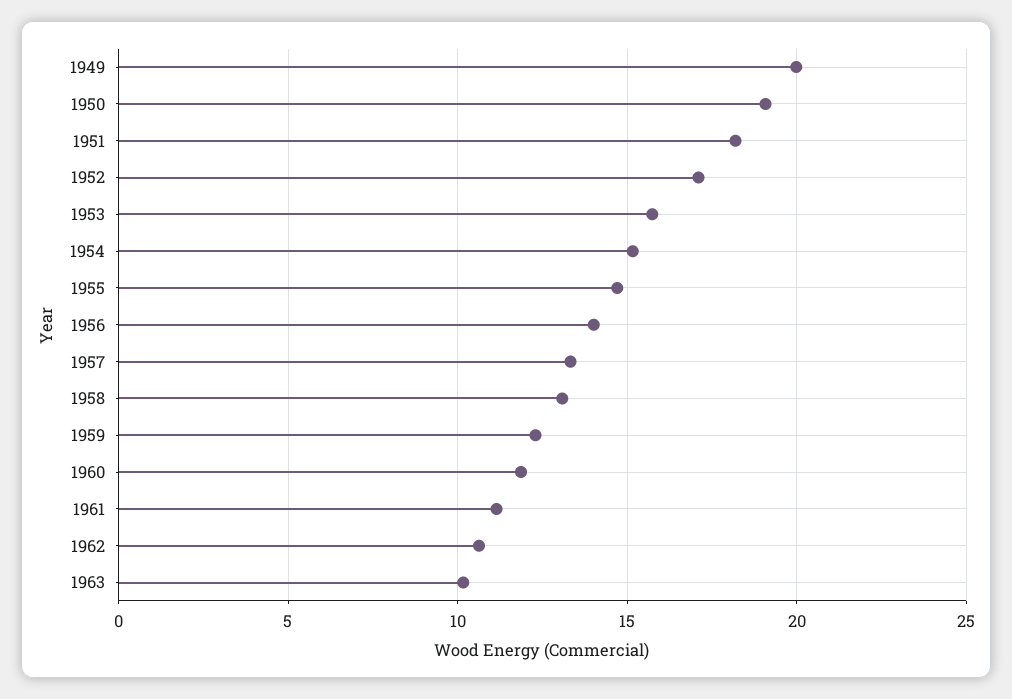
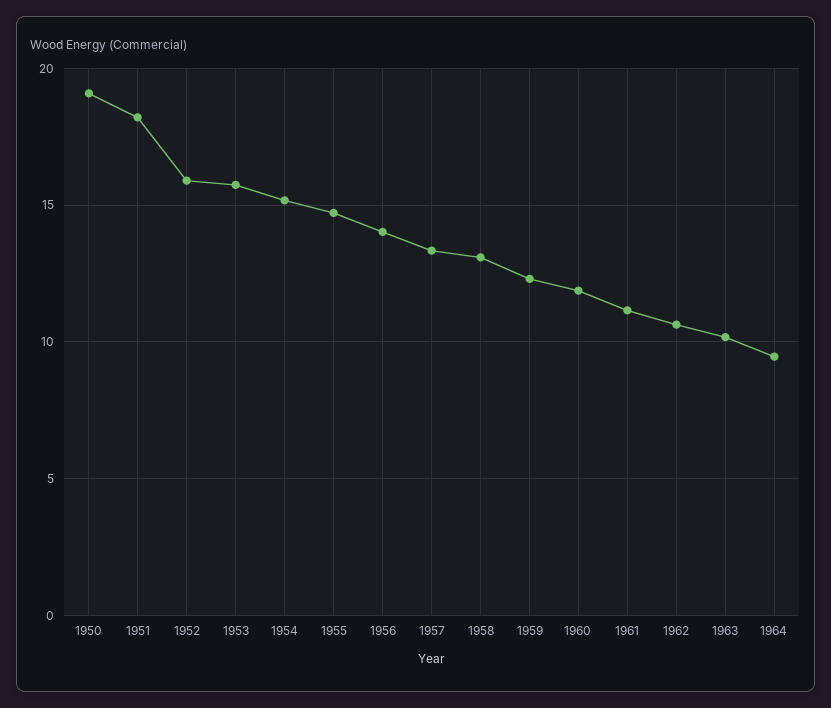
1949: 20 -> none
1952: 17 -> 16
1964: none -> 9.5

